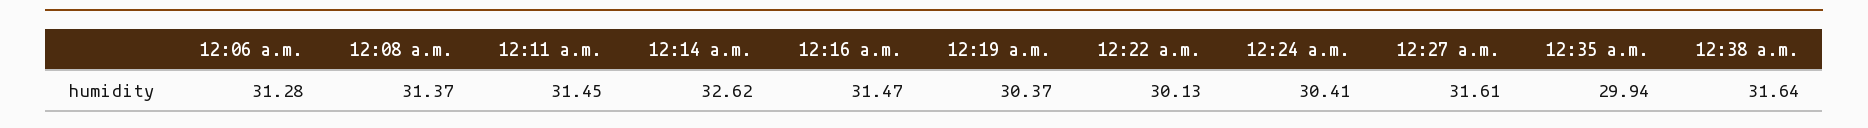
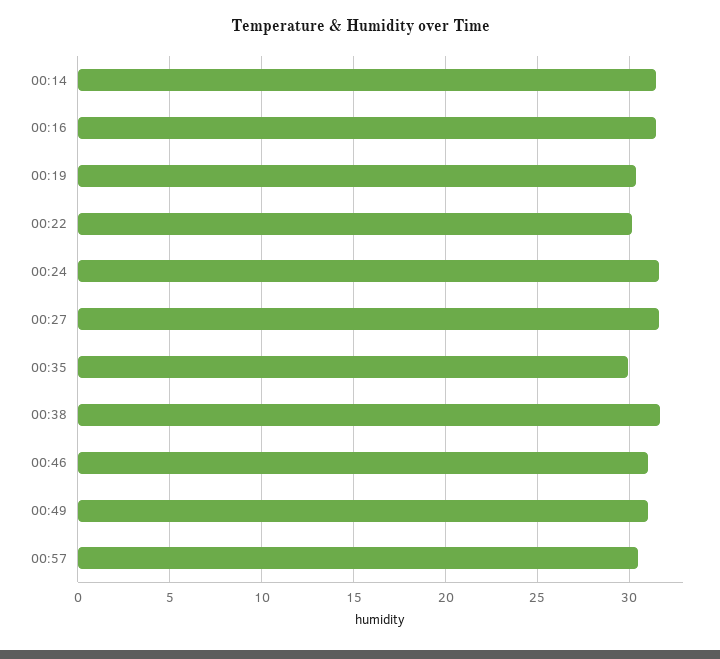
12:06 a.m.: 31.28 -> none
12:08 a.m.: 31.37 -> none
12:11 a.m.: 31.45 -> none
12:14 a.m.: 32.62 -> 31.5
12:24 a.m.: 30.41 -> 31.5
00:46: none -> 31
00:49: none -> 31
00:57: none -> 30.5

